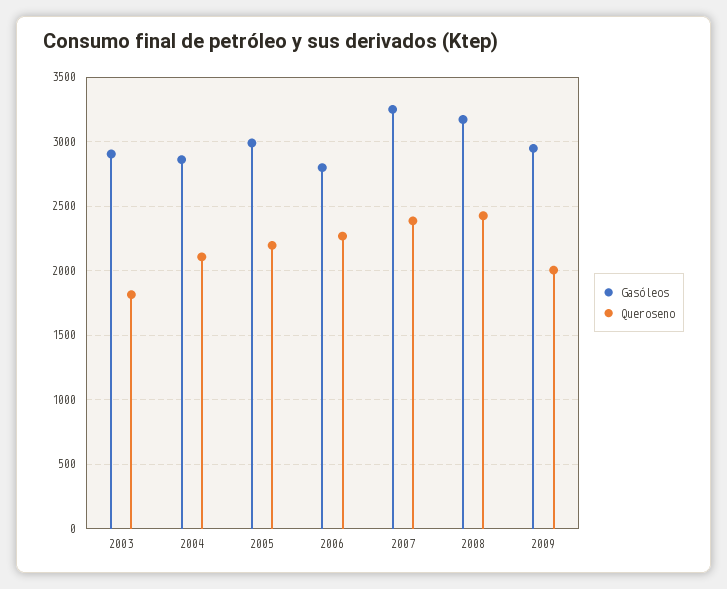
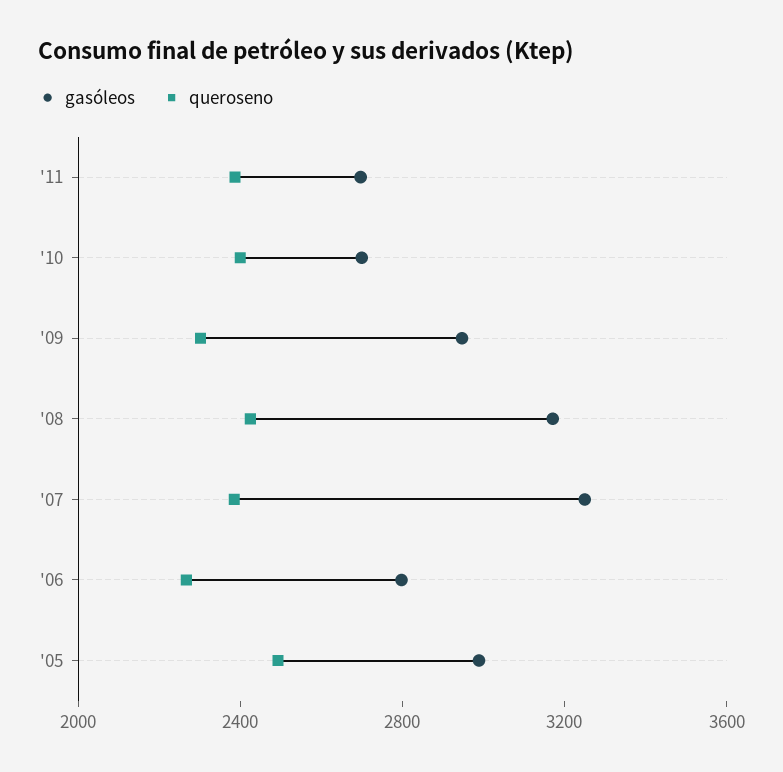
Gasóleos, 2003: 2900 -> none
Queroseno, 2003: 1800 -> none
Gasóleos, 2004: 2850 -> none
Queroseno, 2004: 2100 -> none
Queroseno, 2005: 2200 -> 2500
Queroseno, 2009: 2000 -> 2300
Gasóleos, '11: none -> 2700
Queroseno, '11: none -> 2400
Gasóleos, '10: none -> 2700
Queroseno, '10: none -> 2400

